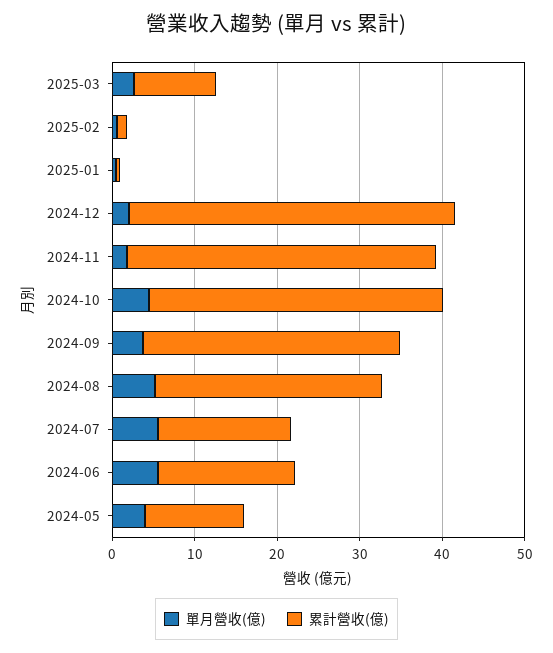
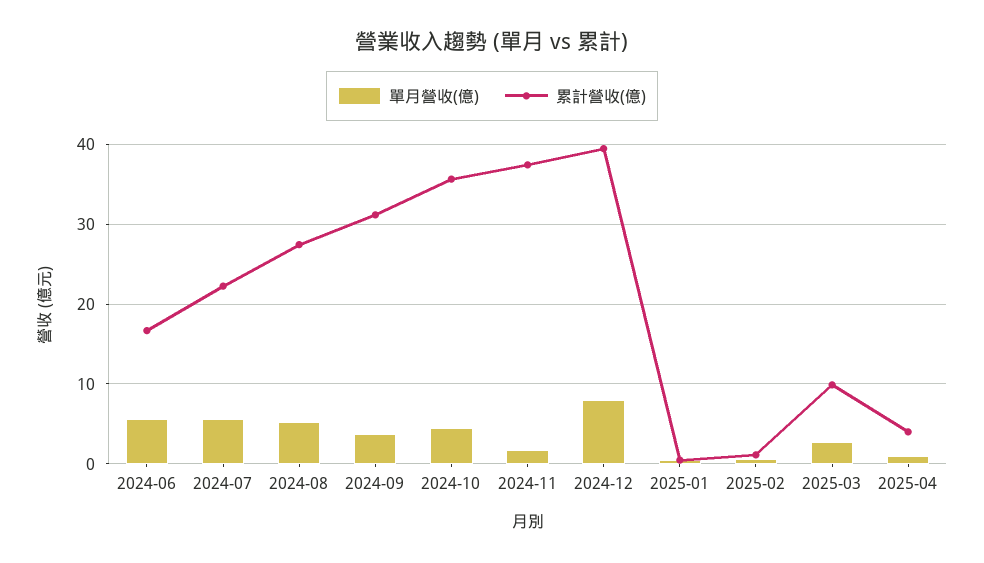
單月營收(億), 2024-12: 2 -> 8
累計營收(億), 2024-07: 16 -> 22
單月營收(億), 2024-05: 4 -> none
累計營收(億), 2024-05: 12 -> none
單月營收(億), 2025-04: none -> 1
累計營收(億), 2025-04: none -> 4

